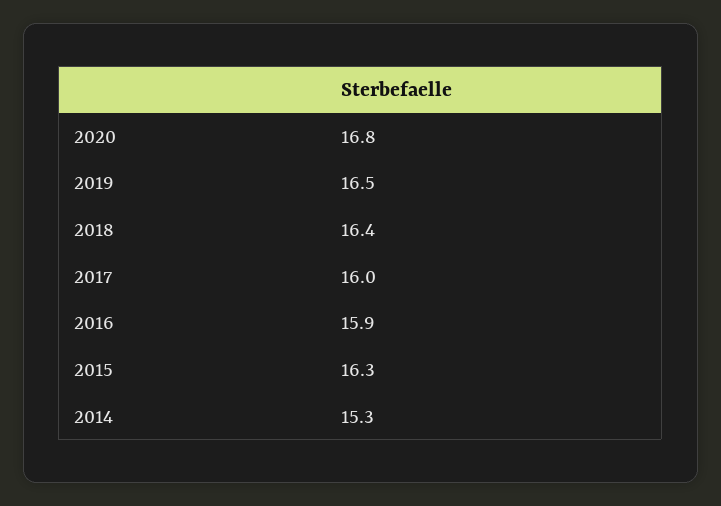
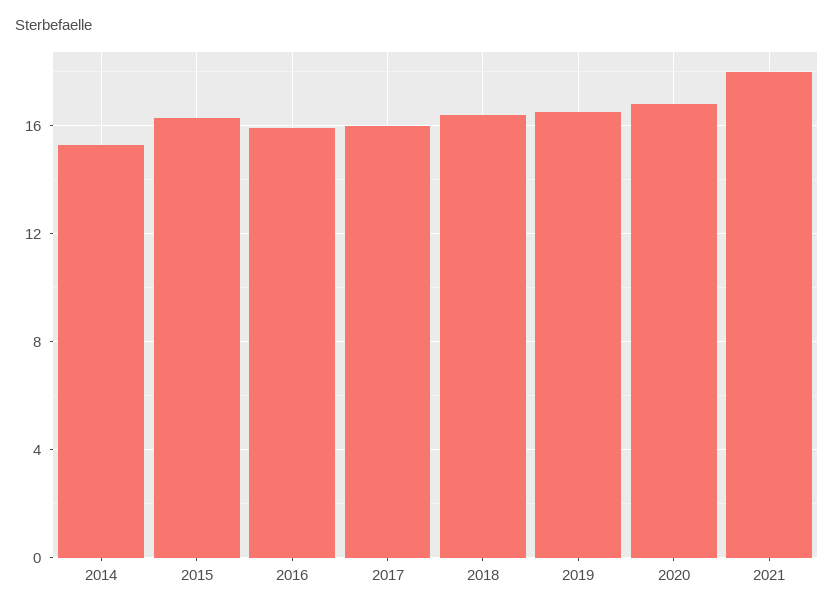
2021: none -> 18

